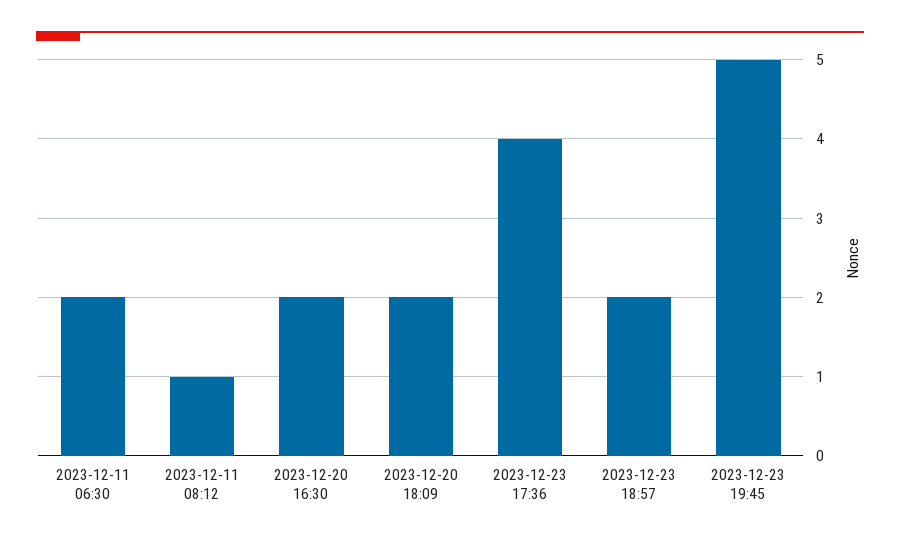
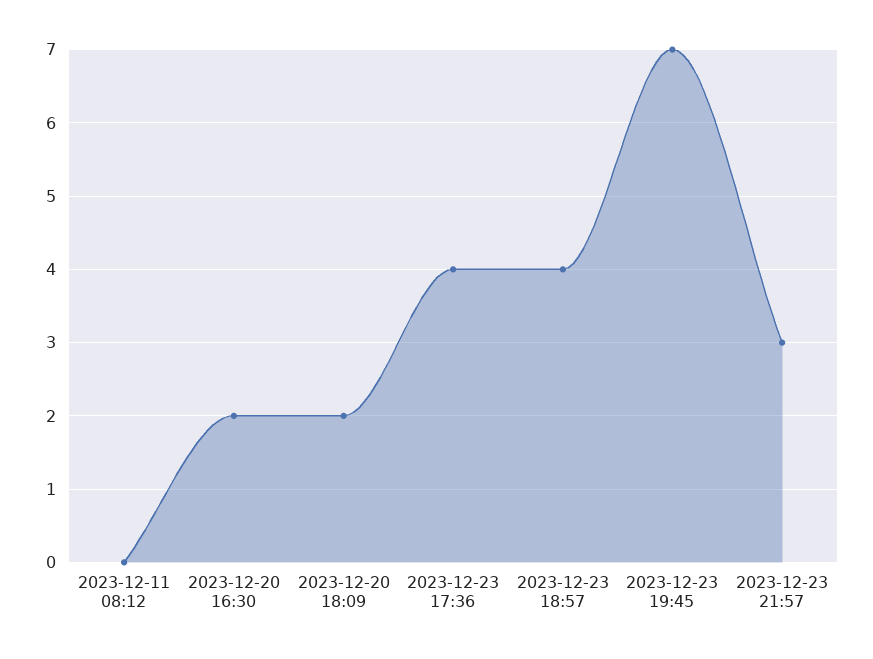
2023-12-11 06:30: 2 -> none
2023-12-11 08:12: 1 -> 0
2023-12-23 18:57: 2 -> 4
2023-12-23 19:45: 5 -> 7
2023-12-23 21:57: none -> 3

